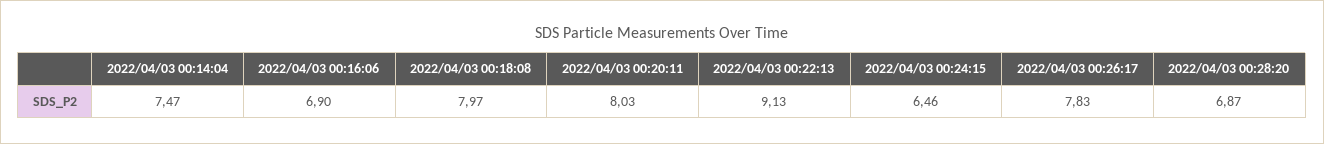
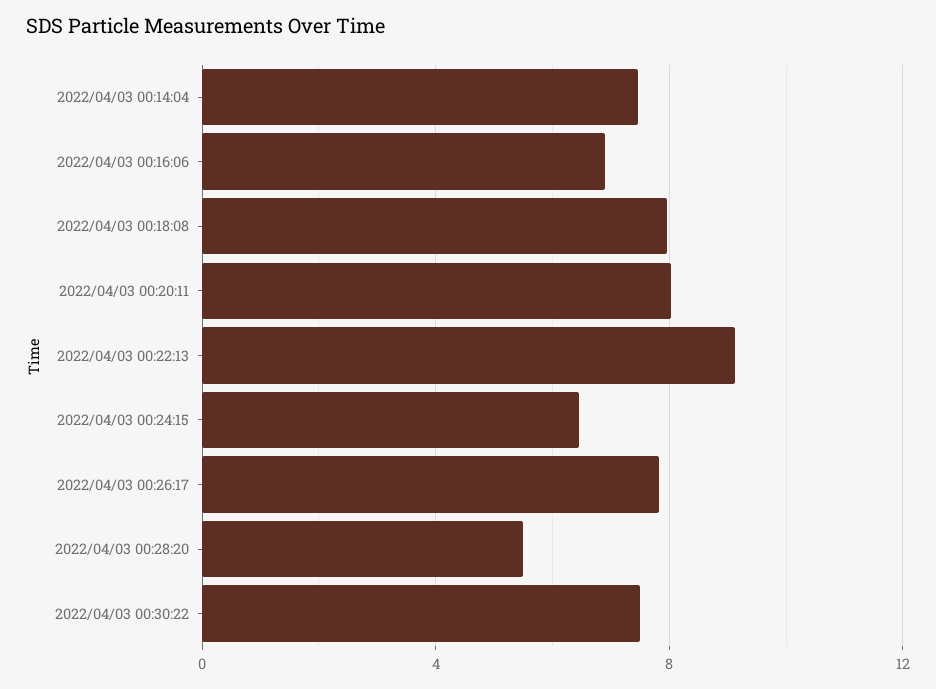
2022/04/03 00:28:20: 6.87 -> 5.5
2022/04/03 00:30:22: none -> 7.5

